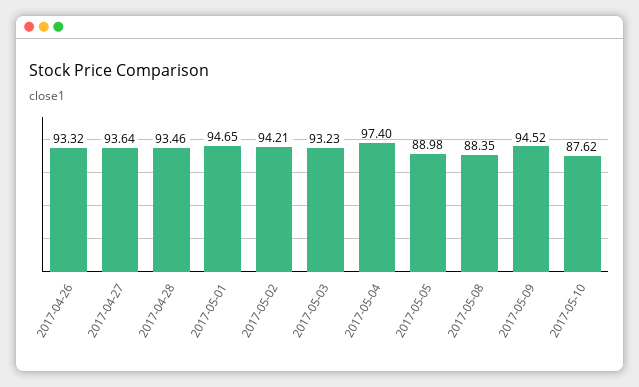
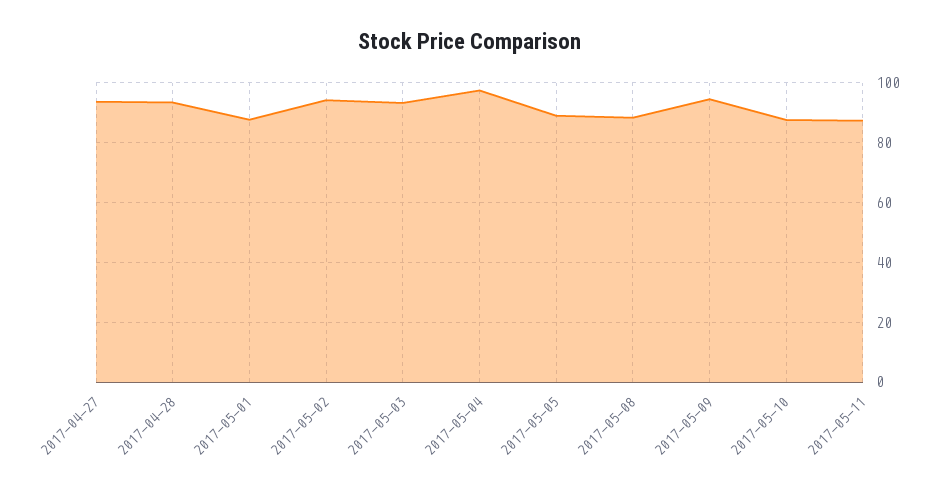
2017-04-26: 93.32 -> none
2017-05-01: 94.65 -> 87.5
2017-05-11: none -> 87.5

